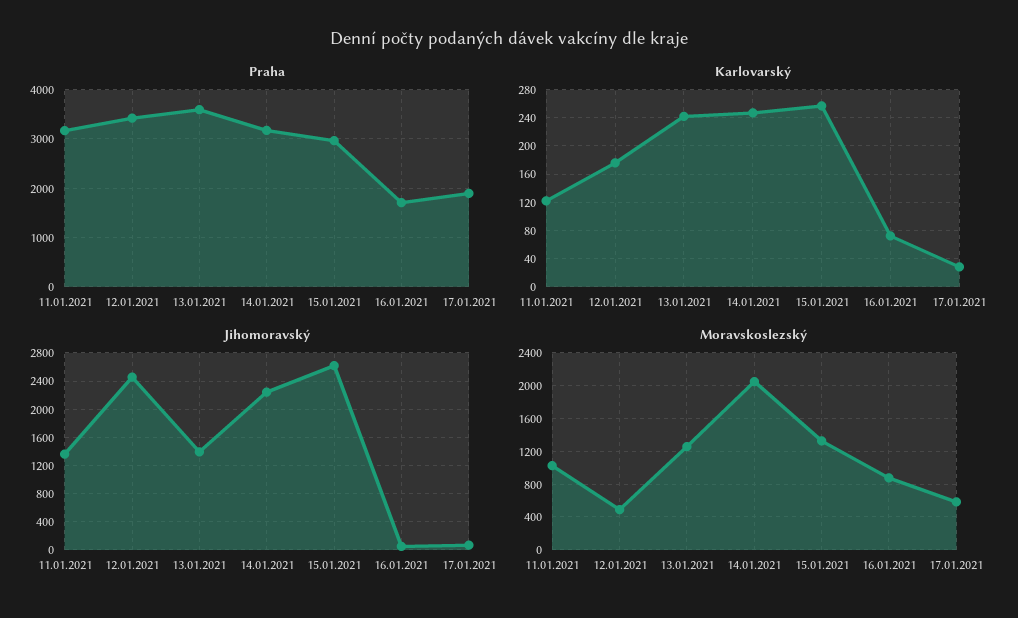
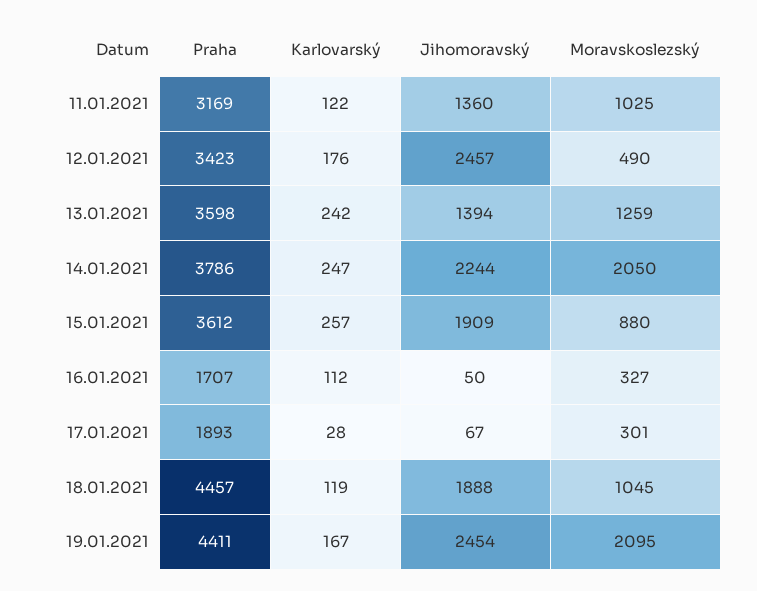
Praha, 14.01.2021: 3200 -> 3786
Praha, 15.01.2021: 3000 -> 3612
Karlovarský, 16.01.2021: 70 -> 112
Jihomoravský, 15.01.2021: 2600 -> 1909
Moravskoslezský, 15.01.2021: 1300 -> 880
Moravskoslezský, 16.01.2021: 900 -> 327
Moravskoslezský, 17.01.2021: 600 -> 301
Praha, 18.01.2021: none -> 4457
Karlovarský, 18.01.2021: none -> 119
Jihomoravský, 18.01.2021: none -> 1888
Moravskoslezský, 18.01.2021: none -> 1045
Praha, 19.01.2021: none -> 4411
Karlovarský, 19.01.2021: none -> 167
Jihomoravský, 19.01.2021: none -> 2454
Moravskoslezský, 19.01.2021: none -> 2095

